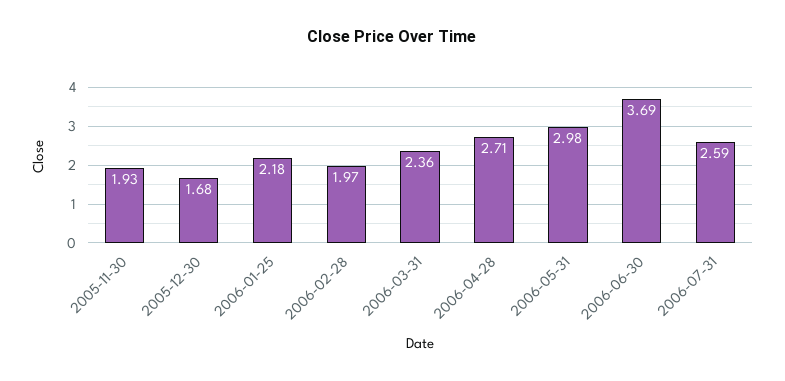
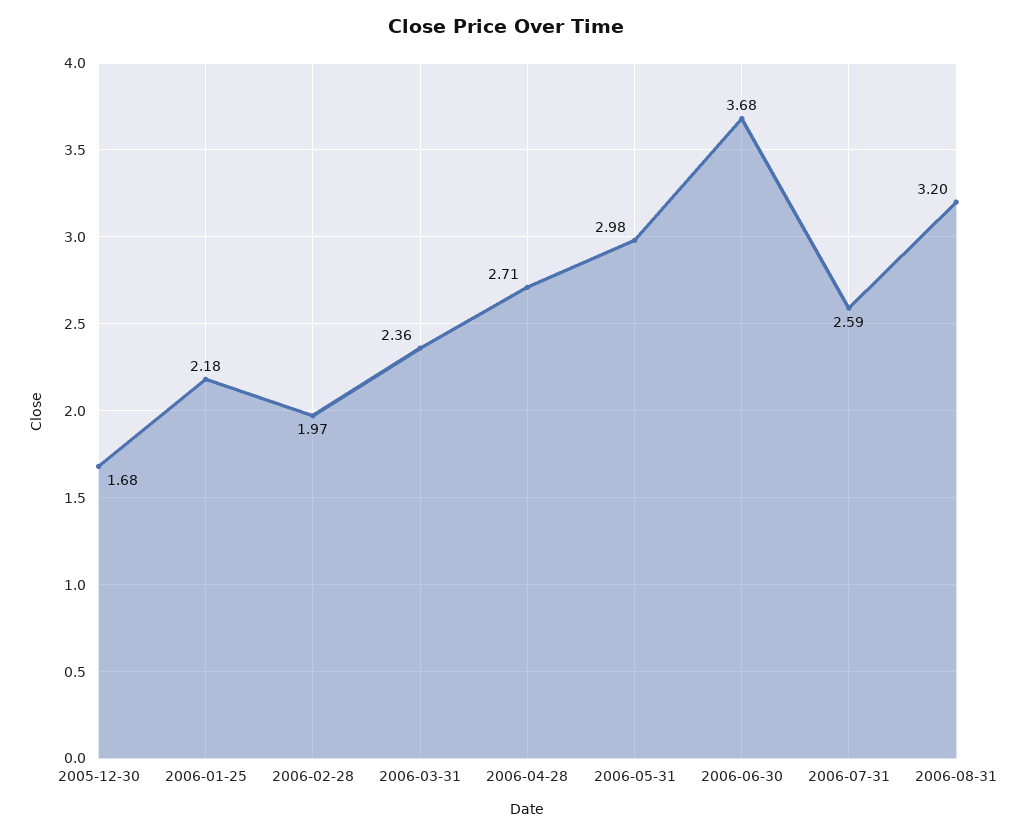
2005-11-30: 1.93 -> none
2006-06-30: 3.69 -> 3.68
2006-08-31: none -> 3.2

